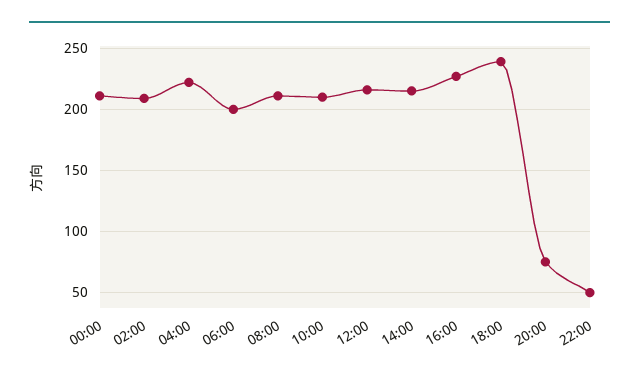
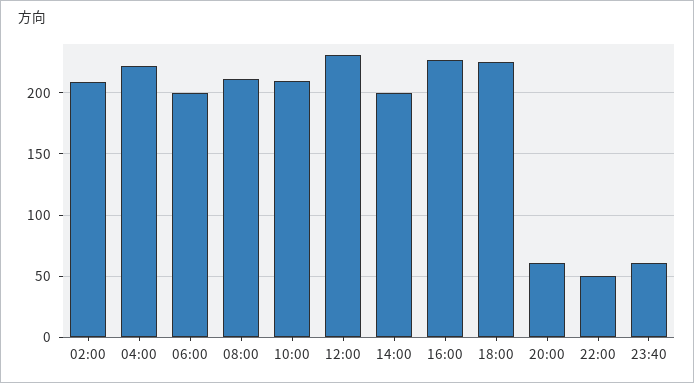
00:00: 210 -> none
12:00: 215 -> 230
14:00: 215 -> 200
18:00: 240 -> 225
20:00: 75 -> 60
23:40: none -> 60

